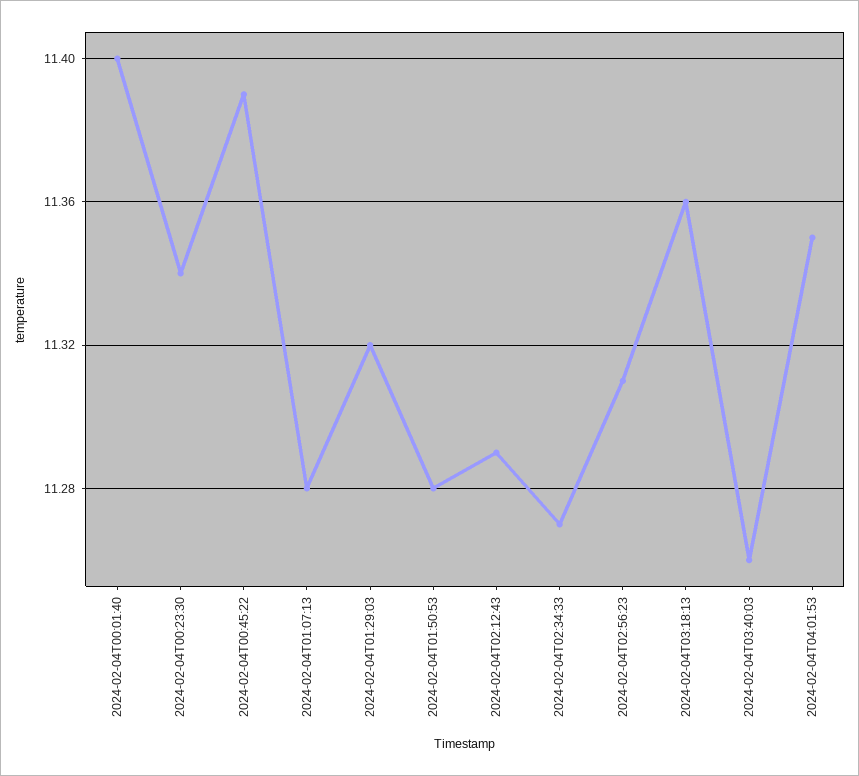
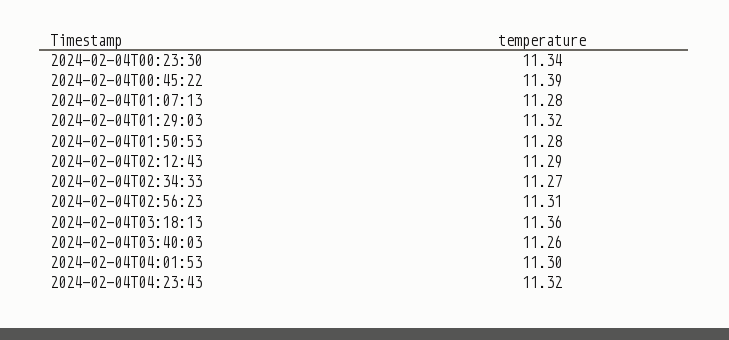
2024-02-04T00:01:40: 11.4 -> none
2024-02-04T04:01:53: 11.35 -> 11.3
2024-02-04T04:23:43: none -> 11.32

